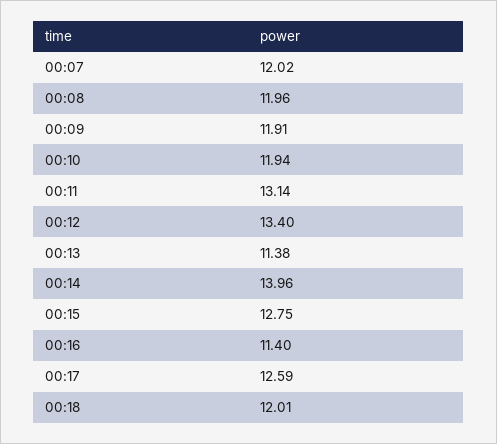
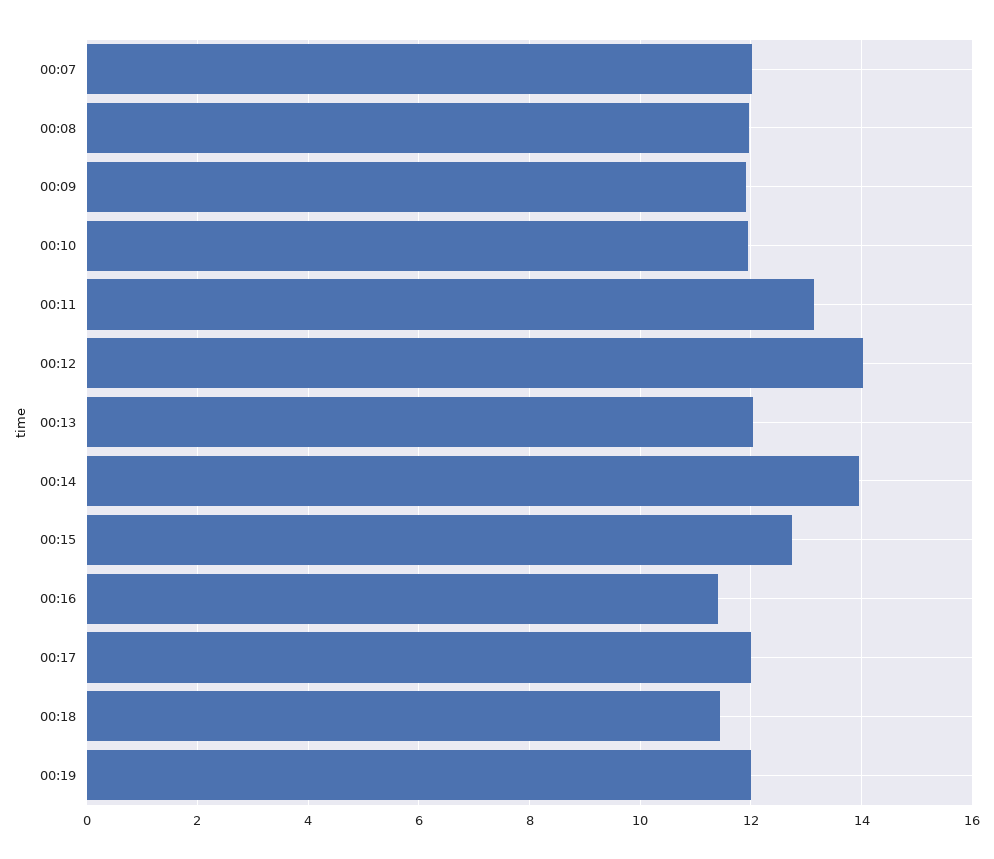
00:12: 13.4 -> 14
00:13: 11.38 -> 12
00:17: 12.59 -> 12
00:18: 12.01 -> 11.4
00:19: none -> 12

